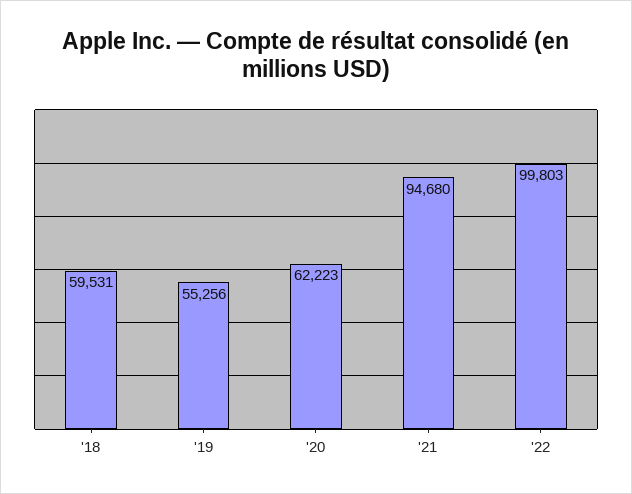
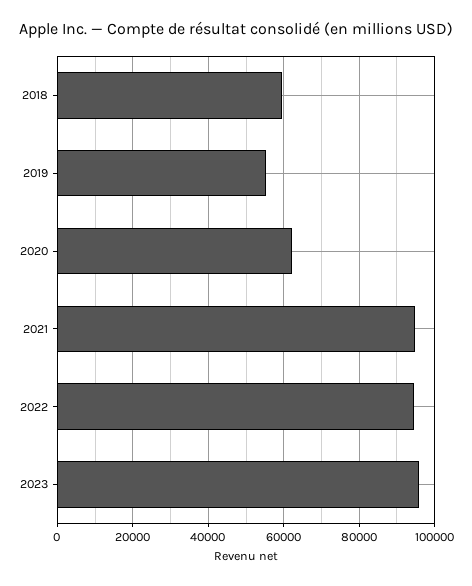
'22: 99803 -> 94000
2023: none -> 96000

